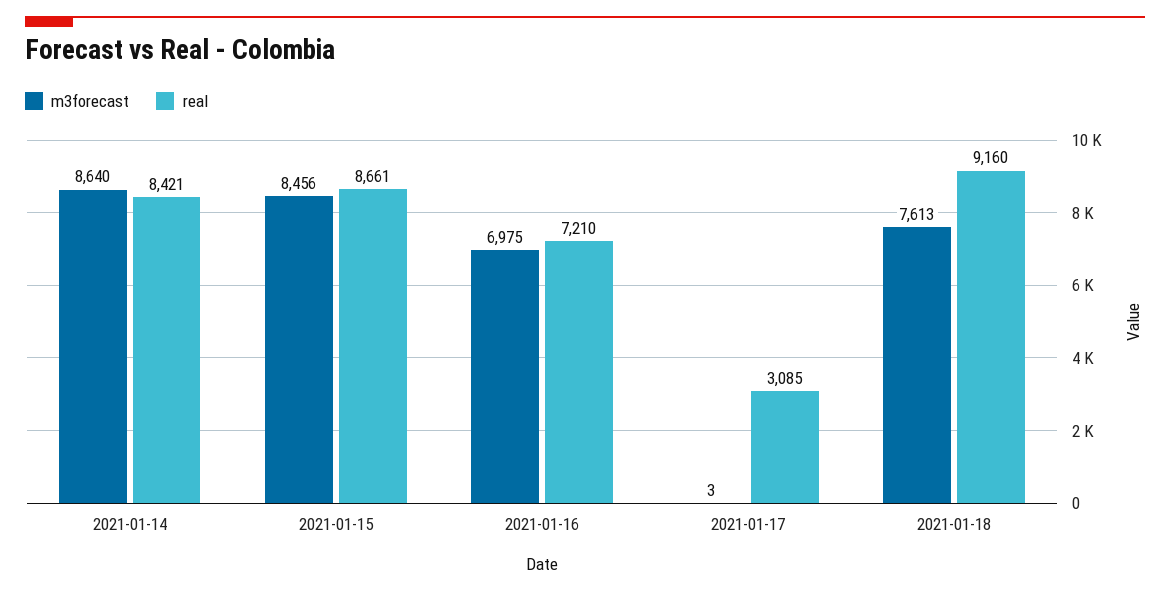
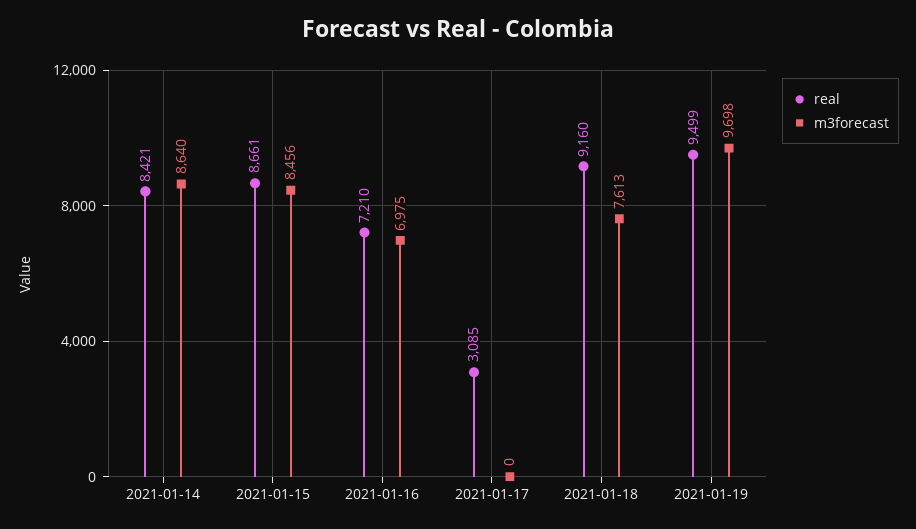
m3forecast, 2021-01-17: 3 -> 0
real, 2021-01-19: none -> 9499
m3forecast, 2021-01-19: none -> 9698

